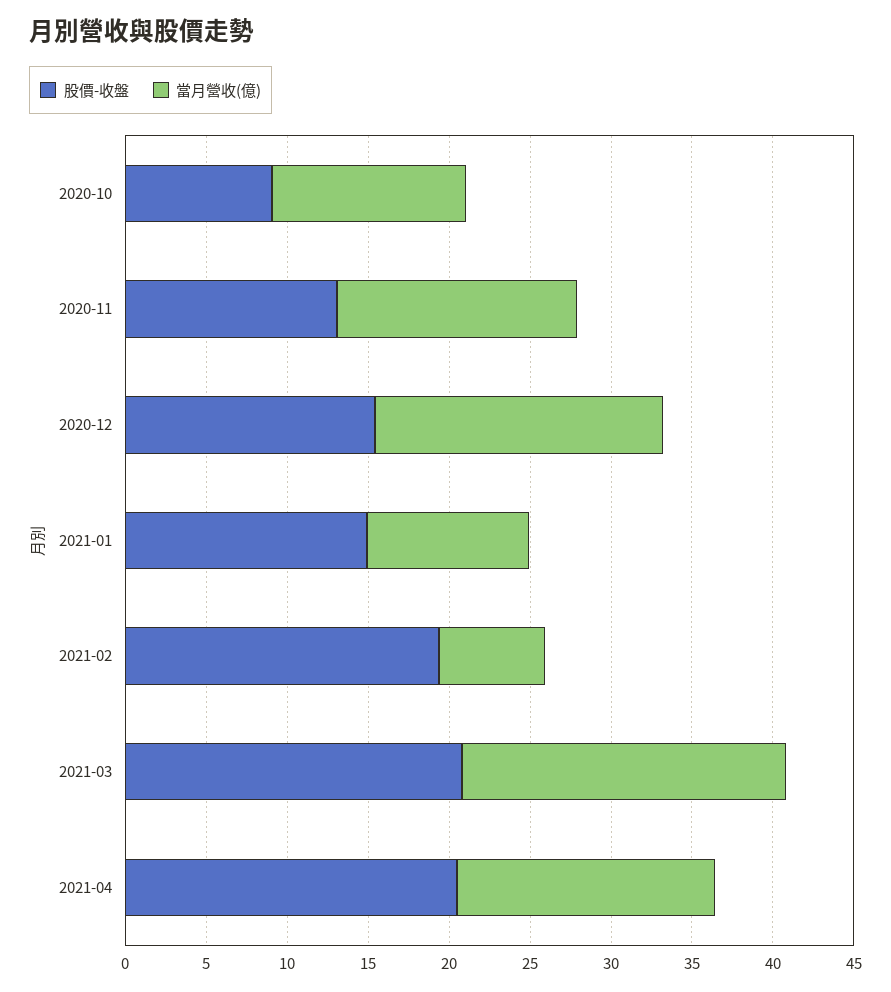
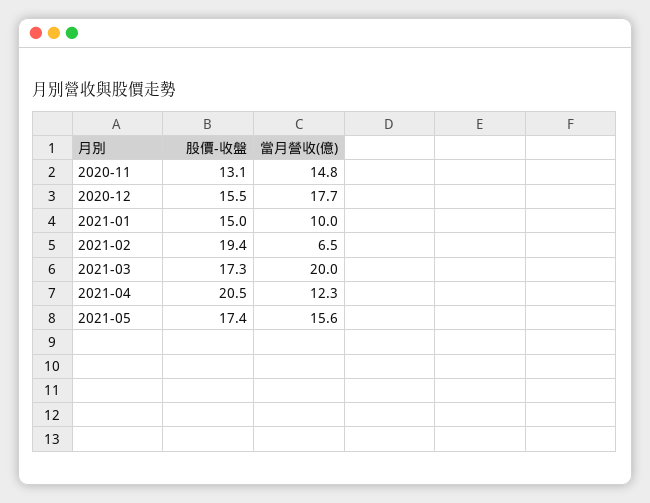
股價-收盤, 2020-10: 9 -> none
當月營收(億), 2020-10: 12 -> none
股價-收盤, 2021-03: 21 -> 17.3
當月營收(億), 2021-04: 16 -> 12.3
股價-收盤, 2021-05: none -> 17.4
當月營收(億), 2021-05: none -> 15.6

